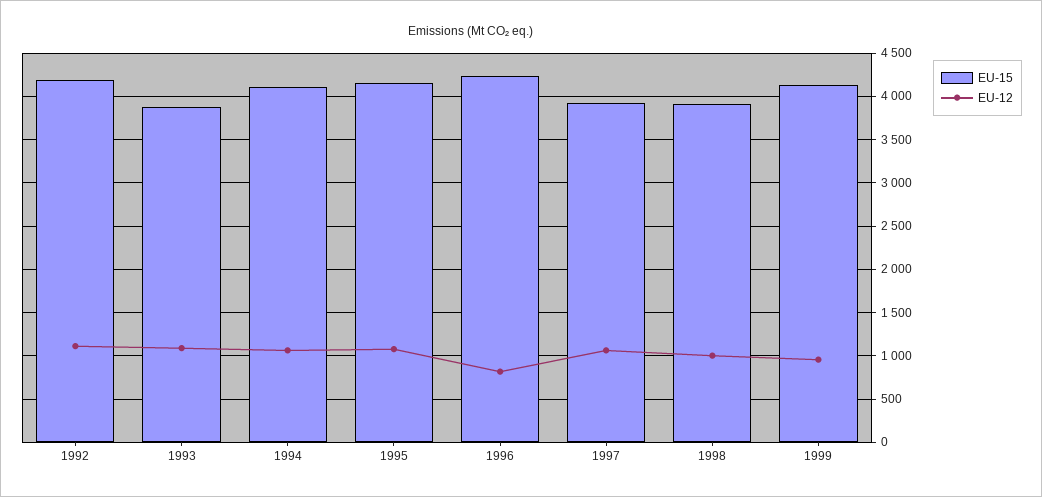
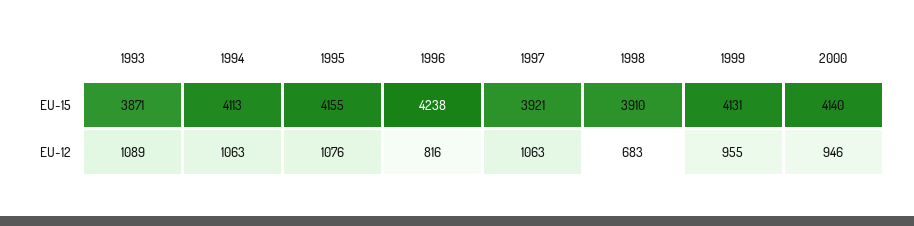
EU-15, 1992: 4200 -> none
EU-12, 1992: 1100 -> none
EU-12, 1998: 1000 -> 683
EU-15, 2000: none -> 4140
EU-12, 2000: none -> 946

